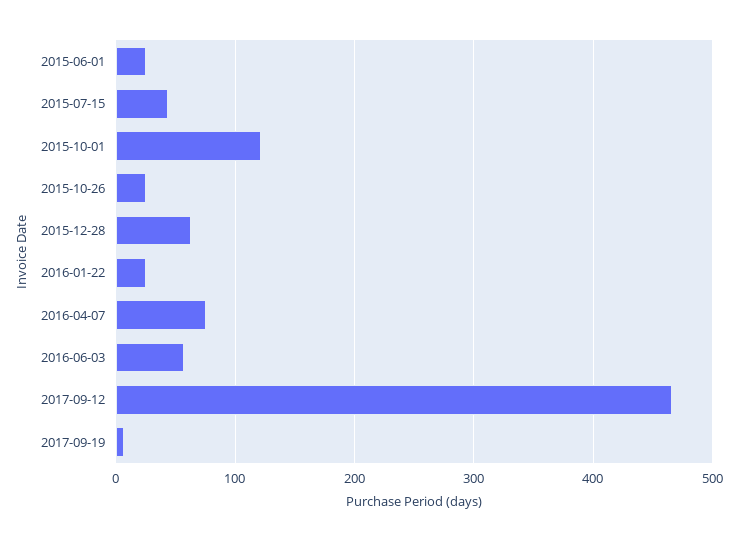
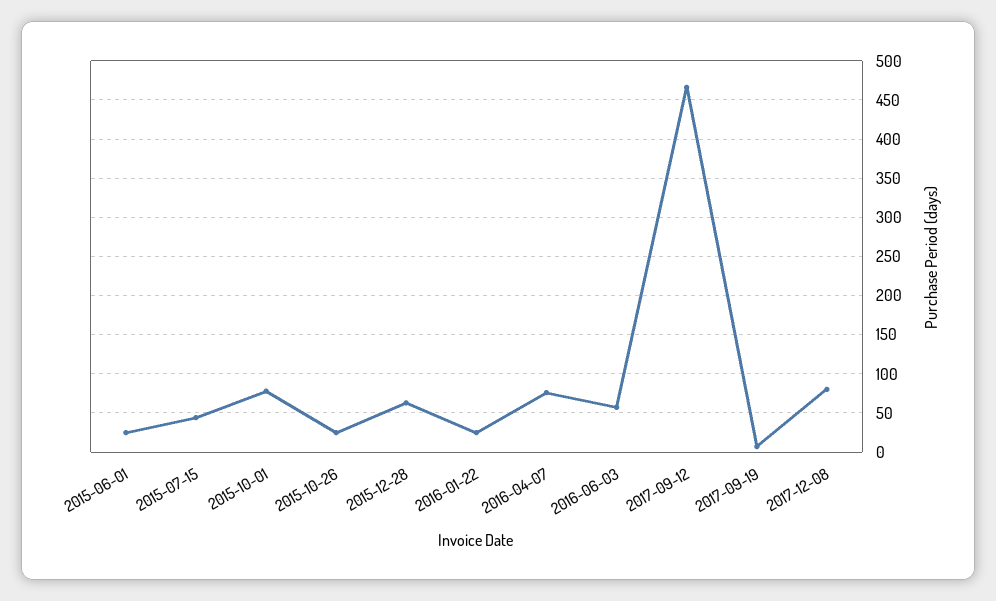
2015-10-01: 120 -> 80
2017-12-08: none -> 80

